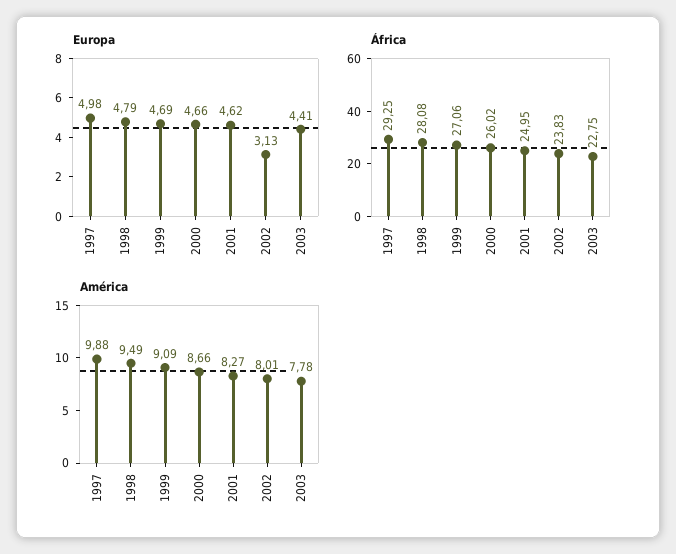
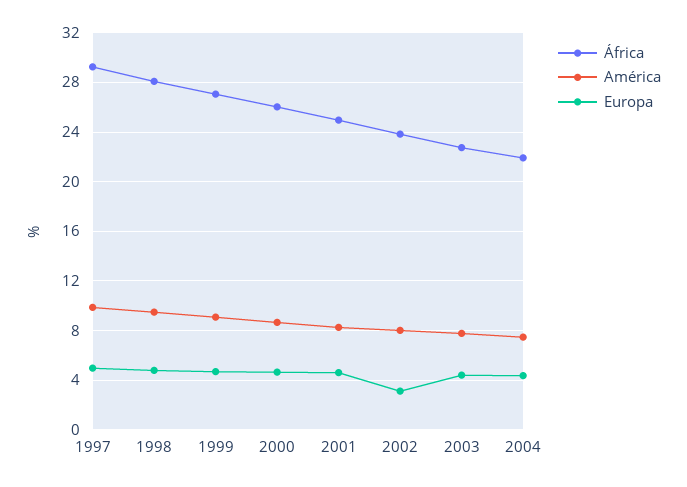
África, 2004: none -> 22
América, 2004: none -> 7.5
Europa, 2004: none -> 4.5

